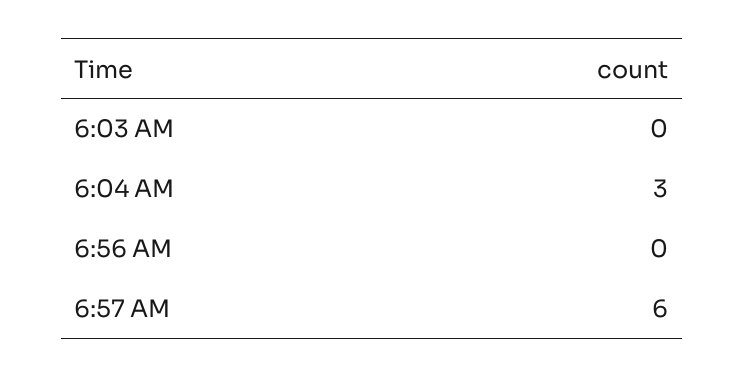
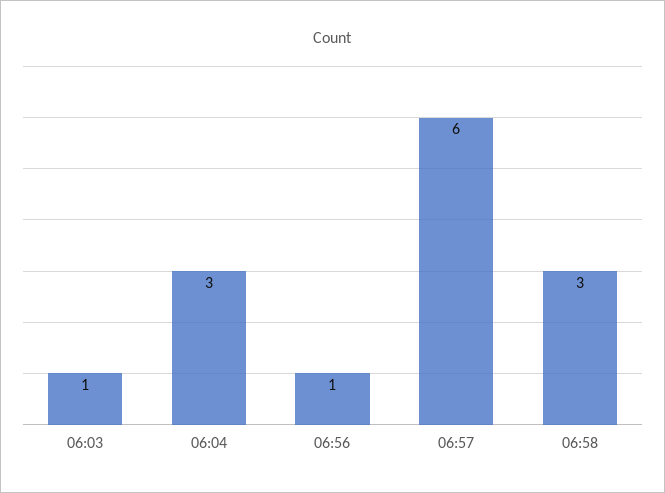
6:03 AM: 0 -> 1
6:56 AM: 0 -> 1
06:58: none -> 3

